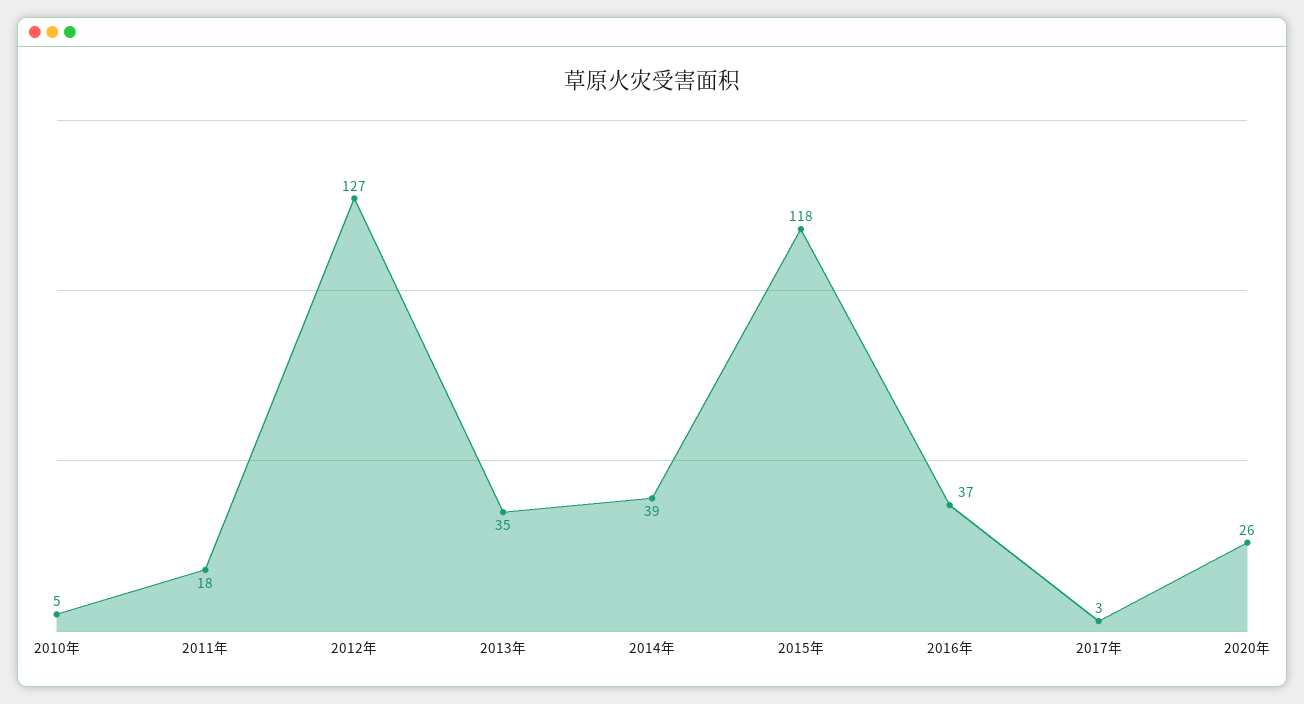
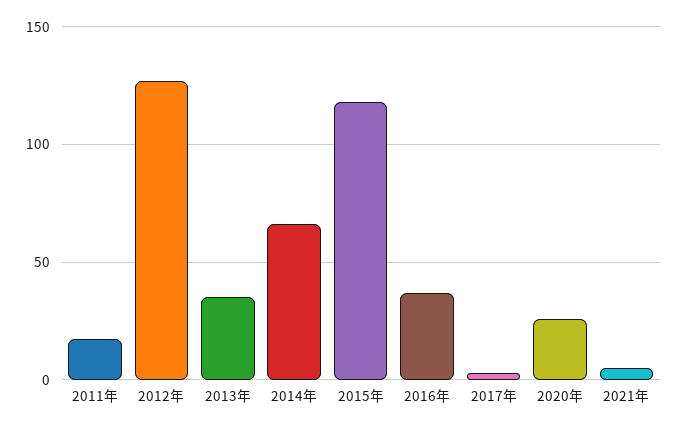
2010年: 5 -> none
2014年: 39 -> 65
2021年: none -> 5

